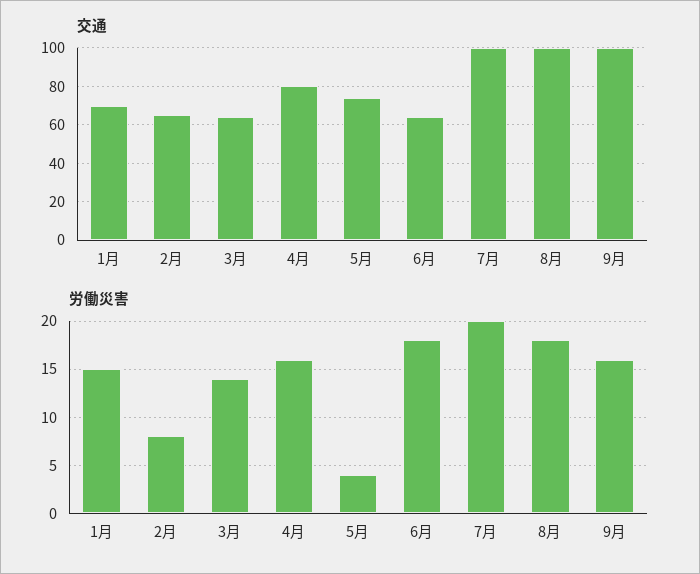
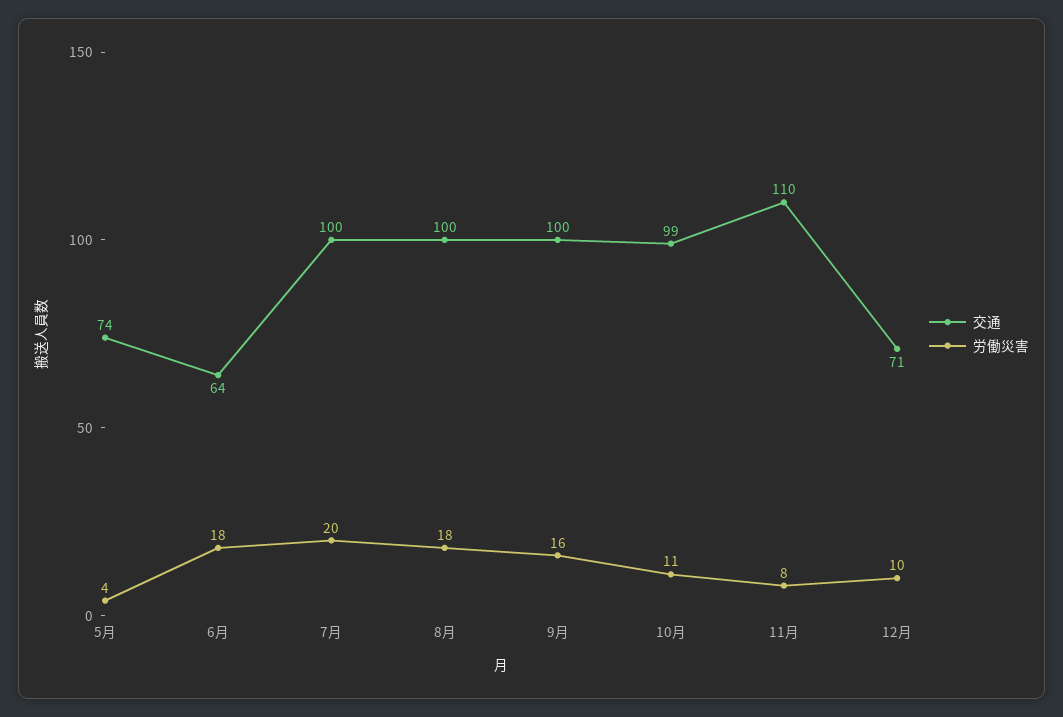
交通, 1月: 70 -> none
交通, 2月: 65 -> none
交通, 3月: 65 -> none
交通, 4月: 80 -> none
労働災害, 1月: 15 -> none
労働災害, 2月: 8 -> none
労働災害, 3月: 14 -> none
労働災害, 4月: 16 -> none
交通, 10月: none -> 99
労働災害, 10月: none -> 11
交通, 11月: none -> 110
労働災害, 11月: none -> 8
交通, 12月: none -> 71
労働災害, 12月: none -> 10

